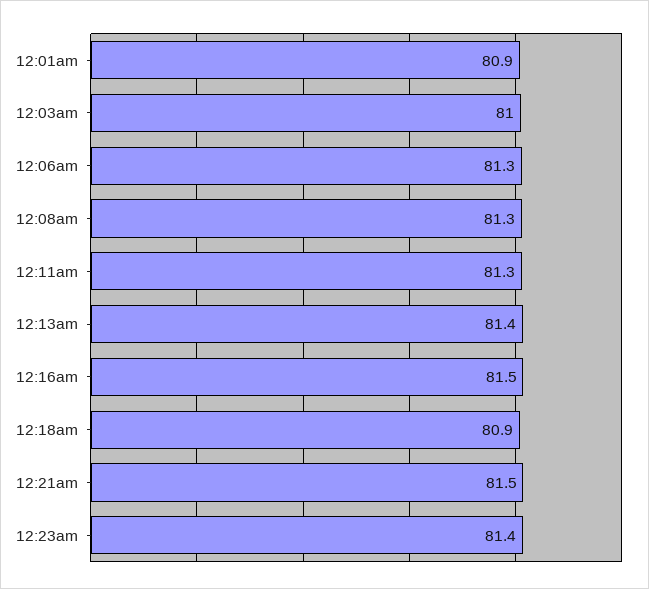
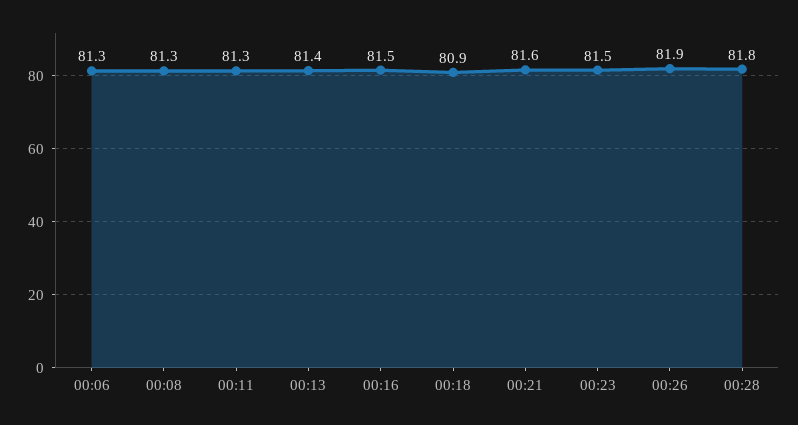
12:01am: 80.9 -> none
12:03am: 81 -> none
12:21am: 81.5 -> 81.6
12:23am: 81.4 -> 81.5
00:26: none -> 81.9
00:28: none -> 81.8

